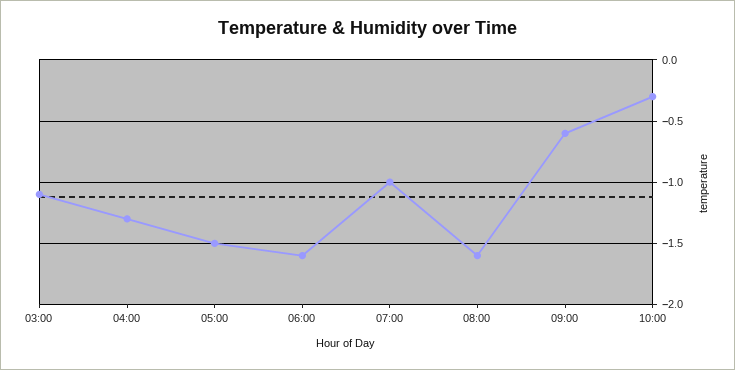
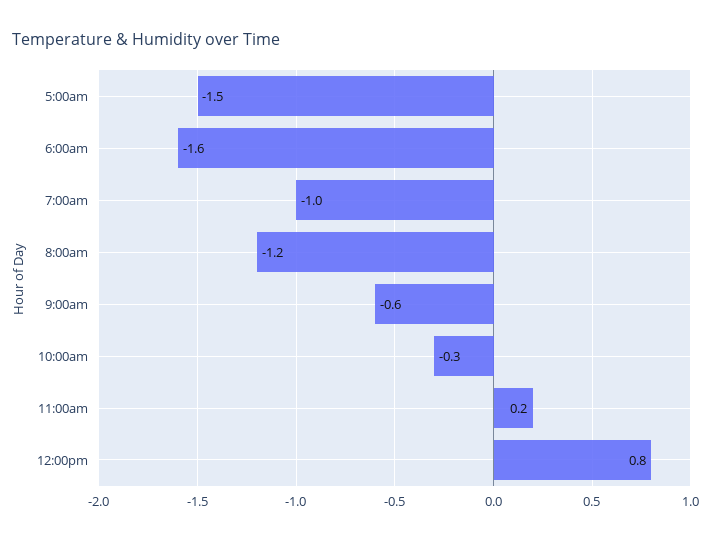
03:00: -1.1 -> none
04:00: -1.3 -> none
08:00: -1.6 -> -1.2
11:00am: none -> 0.2
12:00pm: none -> 0.8

